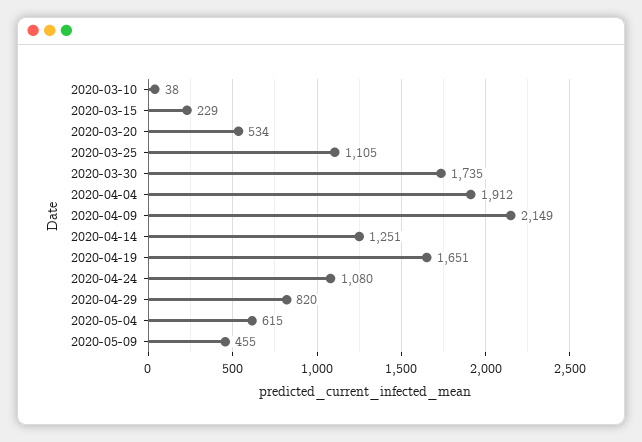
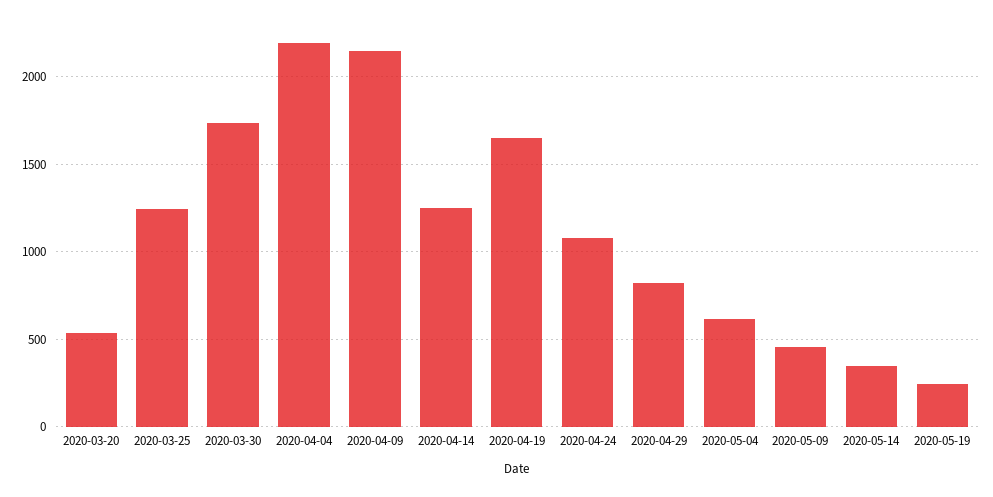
2020-03-10: 38 -> none
2020-03-15: 229 -> none
2020-03-25: 1105 -> 1250
2020-04-04: 1912 -> 2200
2020-05-14: none -> 350
2020-05-19: none -> 250

